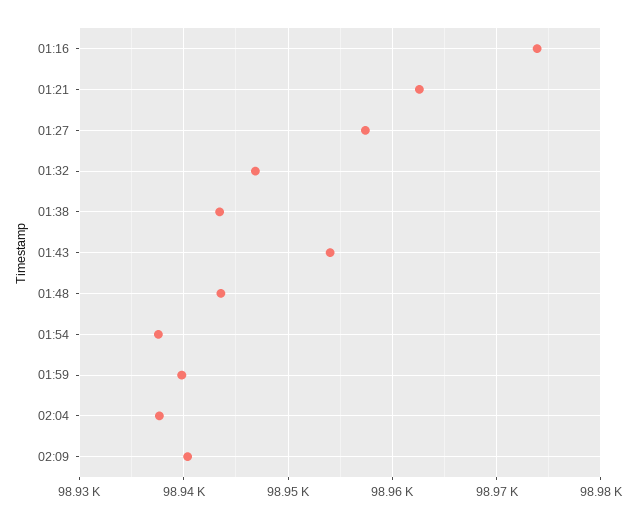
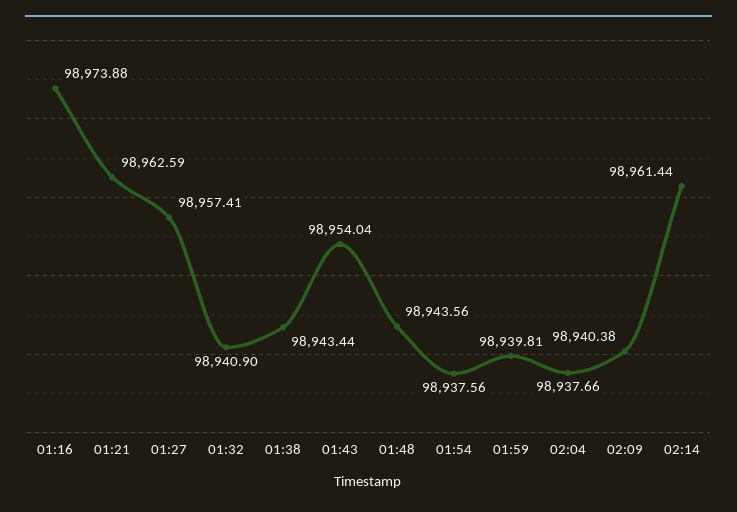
01:32: 98947 -> 98940.9
02:14: none -> 98961.44

